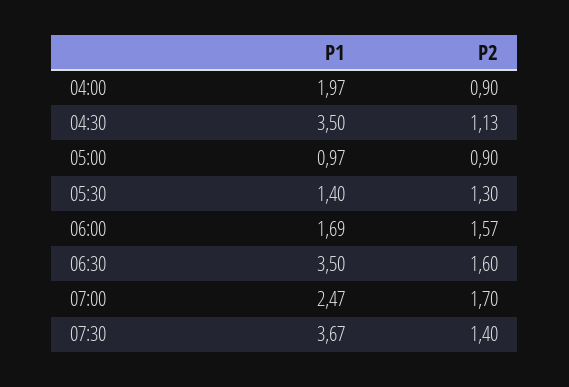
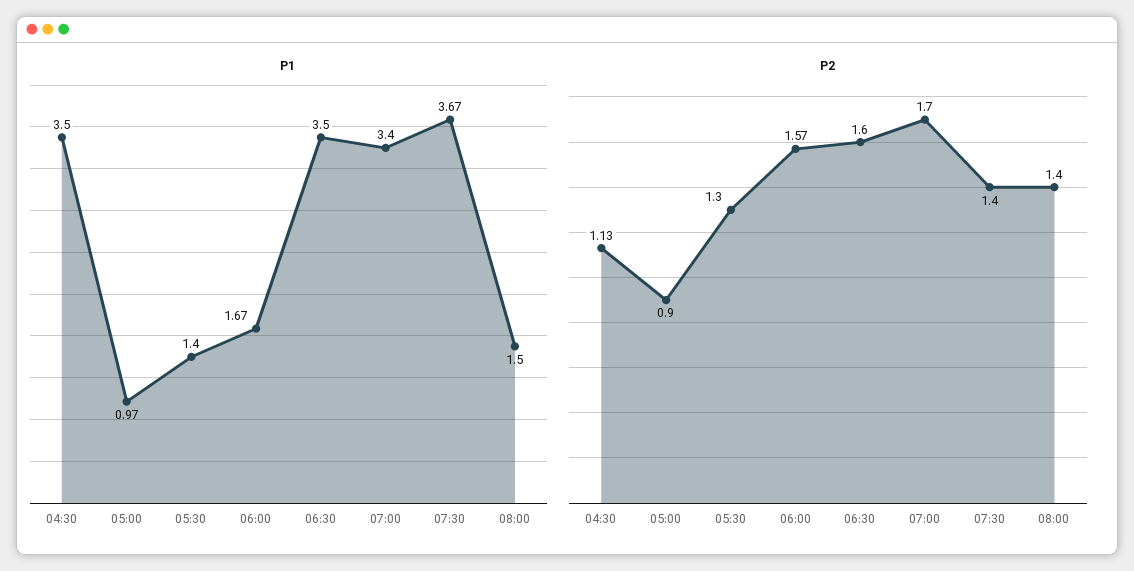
P1, 04:00: 1.97 -> none
P2, 04:00: 0.9 -> none
P1, 06:00: 1.69 -> 1.67
P1, 07:00: 2.47 -> 3.4
P1, 08:00: none -> 1.5
P2, 08:00: none -> 1.4

